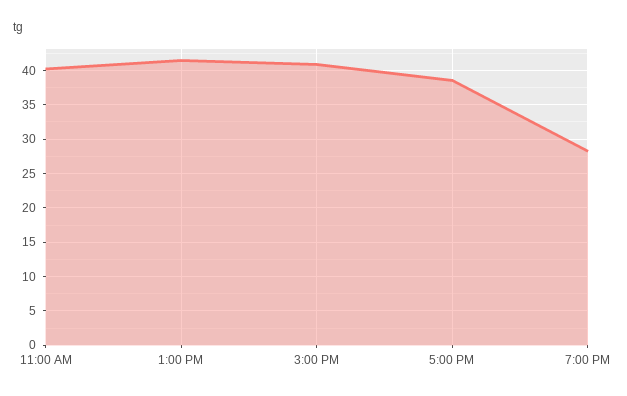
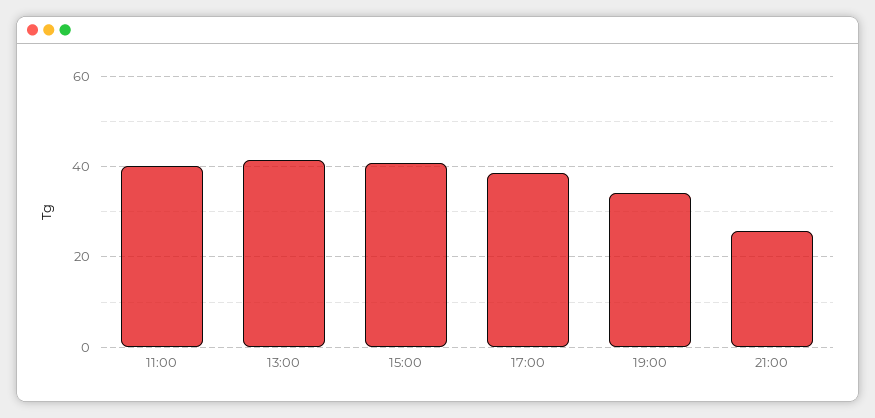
7:00 PM: 28 -> 34
21:00: none -> 26

